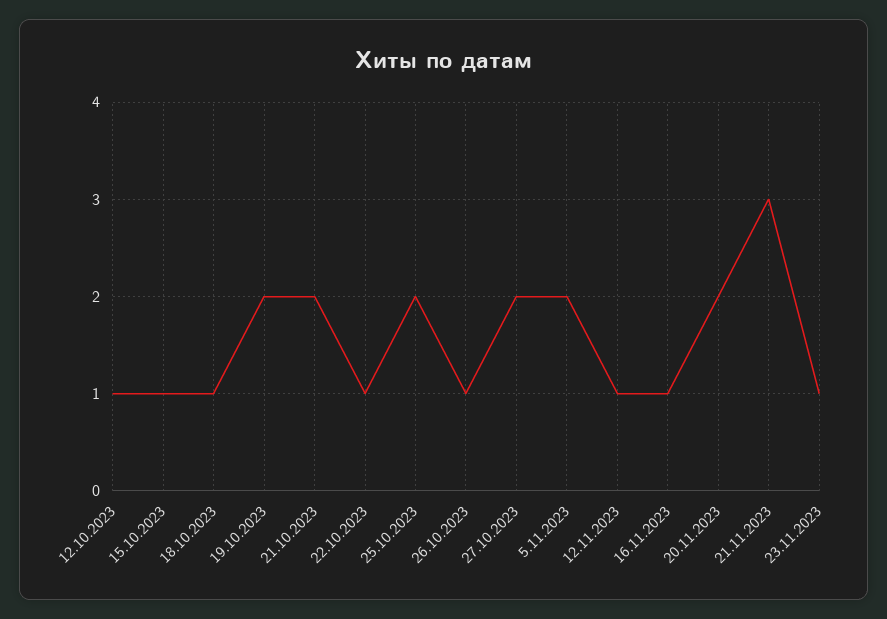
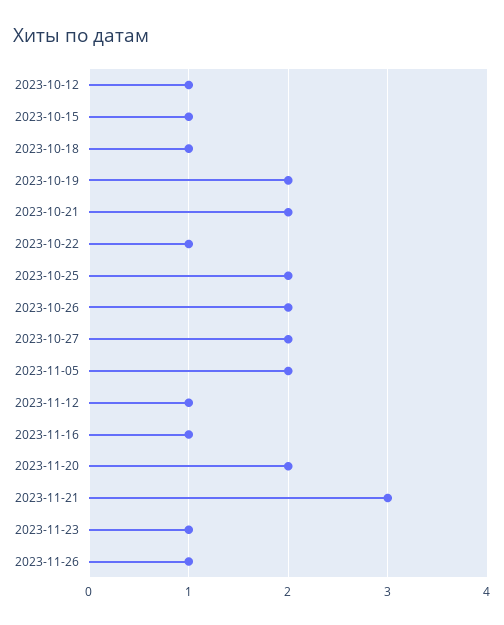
26.10.2023: 1 -> 2
2023-11-26: none -> 1

